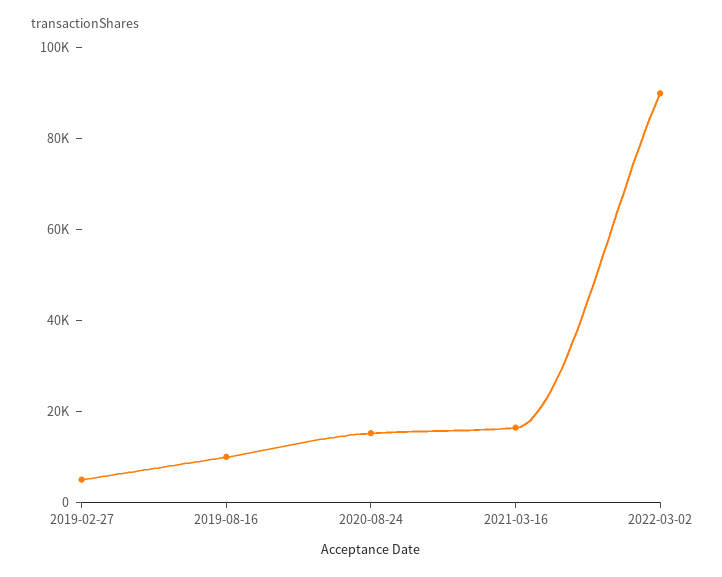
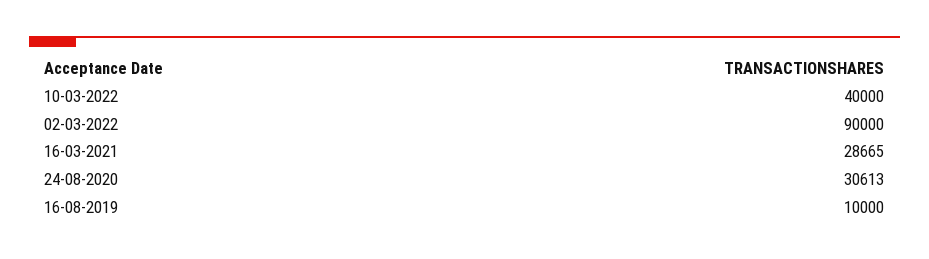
2019-02-27: 5000 -> none
2020-08-24: 15000 -> 30613
2021-03-16: 15000 -> 28665
10-03-2022: none -> 40000

